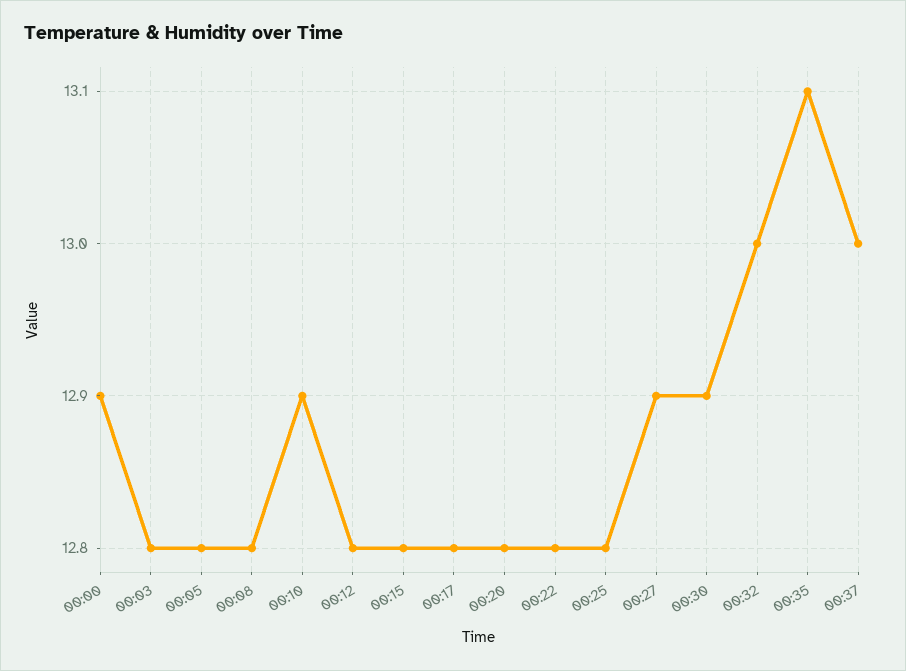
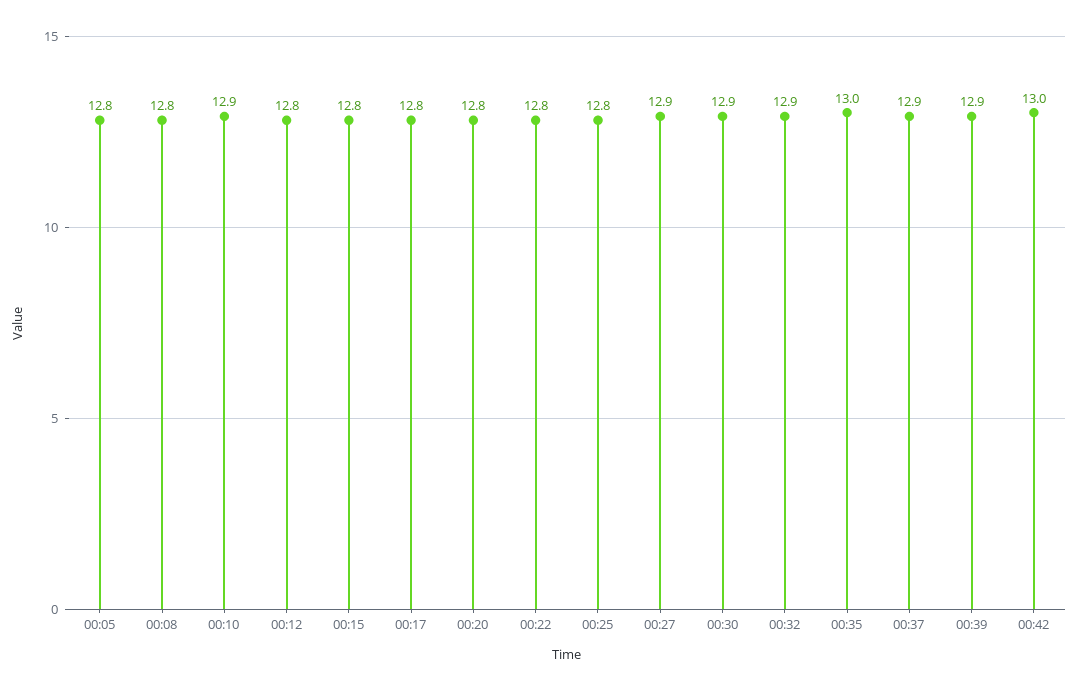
00:00: 12.9 -> none
00:03: 12.8 -> none
00:32: 13 -> 12.9
00:35: 13.1 -> 13
00:37: 13 -> 12.9
00:39: none -> 12.9
00:42: none -> 13

